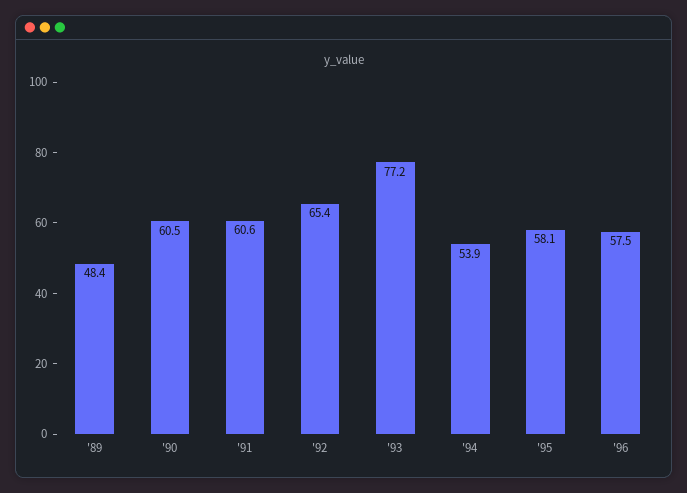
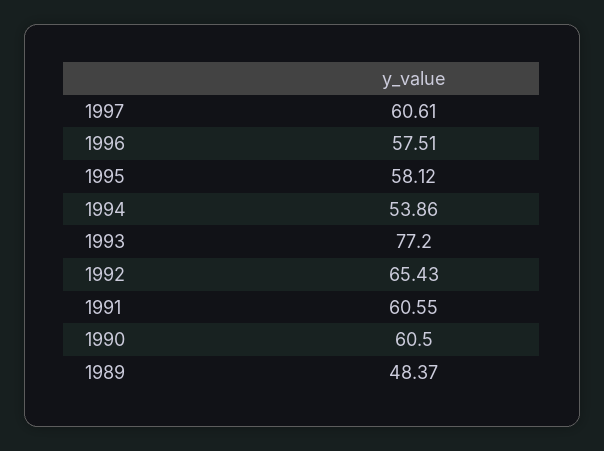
1997: none -> 60.61

